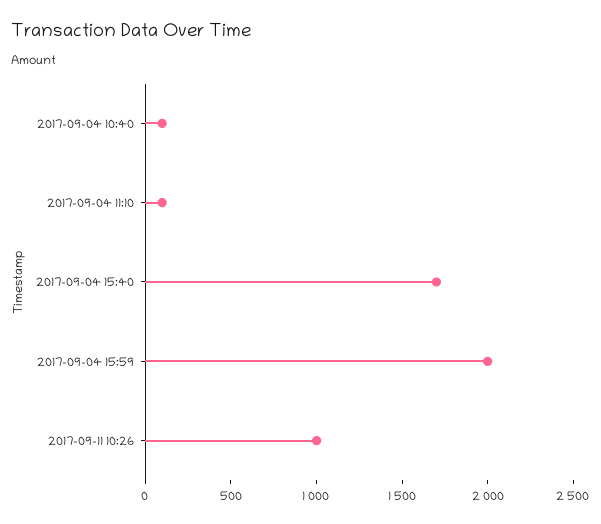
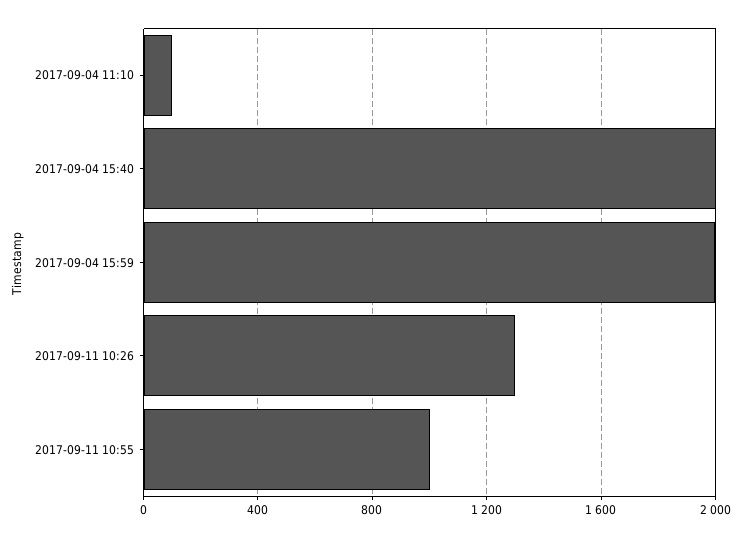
2017-09-04 10:40: 100 -> none
2017-09-04 15:40: 1700 -> 2000
2017-09-11 10:26: 1000 -> 1300
2017-09-11 10:55: none -> 1000

